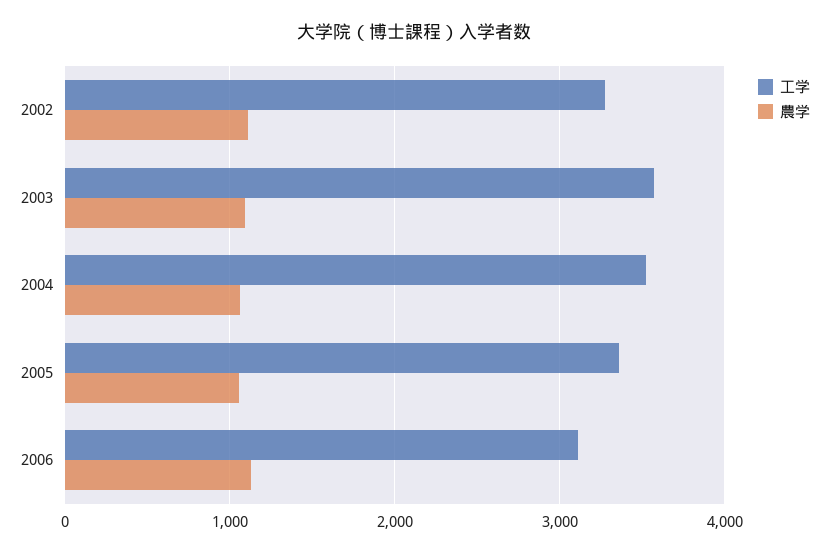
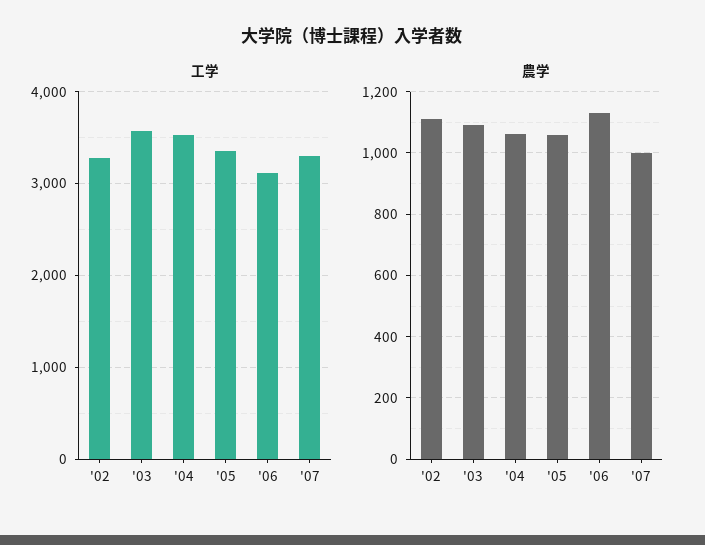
工学, '07: none -> 3300
農学, '07: none -> 1000

